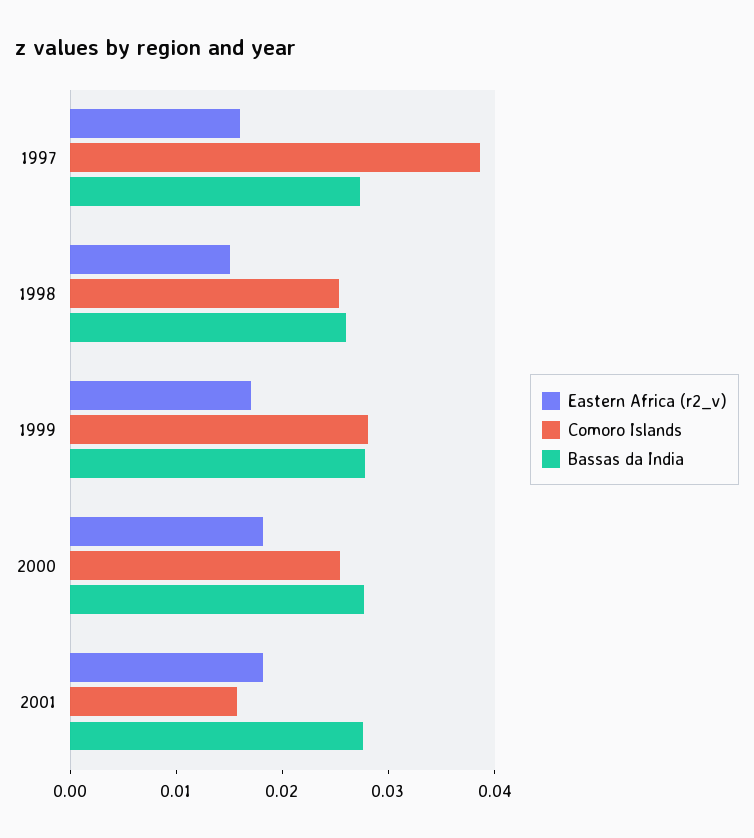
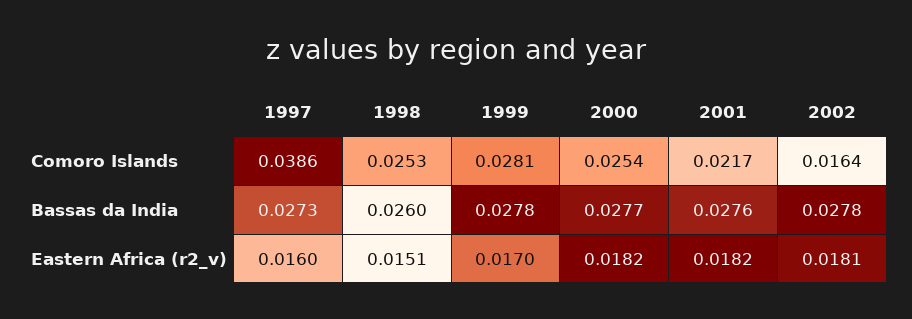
Comoro Islands, 2001: 0.016 -> 0.0217
Comoro Islands, 2002: none -> 0.0164
Bassas da India, 2002: none -> 0.0278
Eastern Africa (r2_v), 2002: none -> 0.0181

